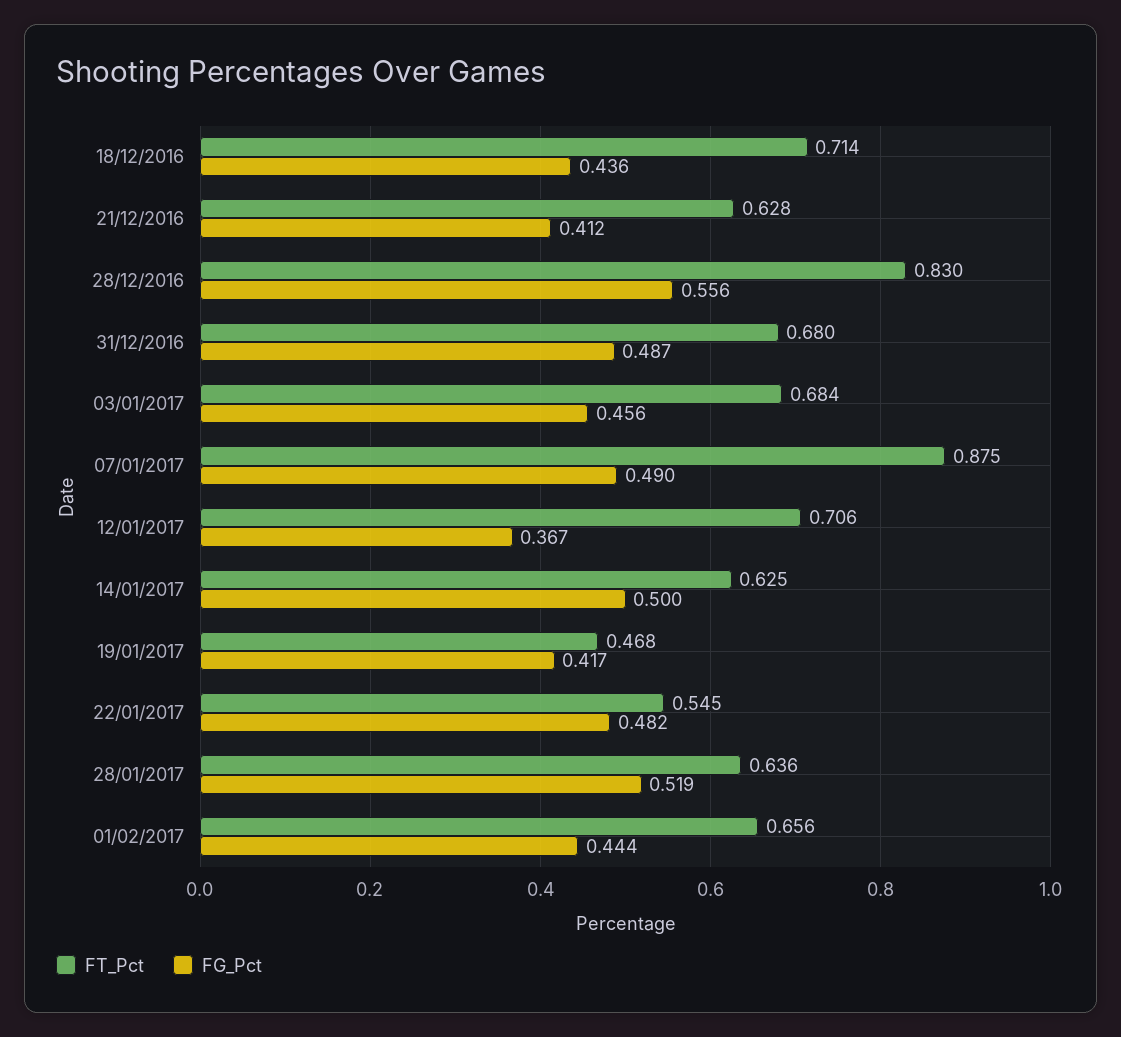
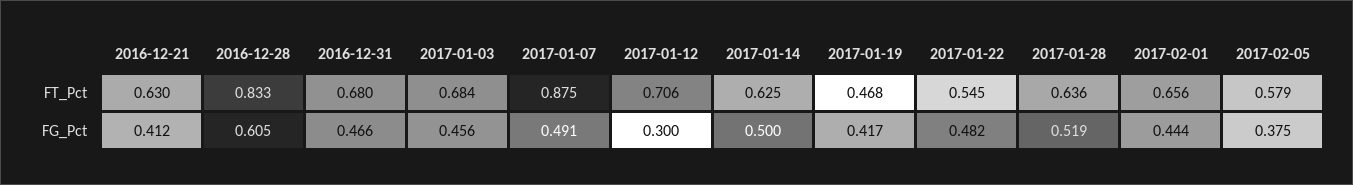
FT_Pct, 18/12/2016: 0.714 -> none
FG_Pct, 18/12/2016: 0.436 -> none
FT_Pct, 21/12/2016: 0.628 -> 0.63
FT_Pct, 28/12/2016: 0.83 -> 0.833
FG_Pct, 28/12/2016: 0.556 -> 0.605
FG_Pct, 31/12/2016: 0.487 -> 0.466
FG_Pct, 07/01/2017: 0.49 -> 0.491
FG_Pct, 12/01/2017: 0.367 -> 0.3
FT_Pct, 2017-02-05: none -> 0.579
FG_Pct, 2017-02-05: none -> 0.375

